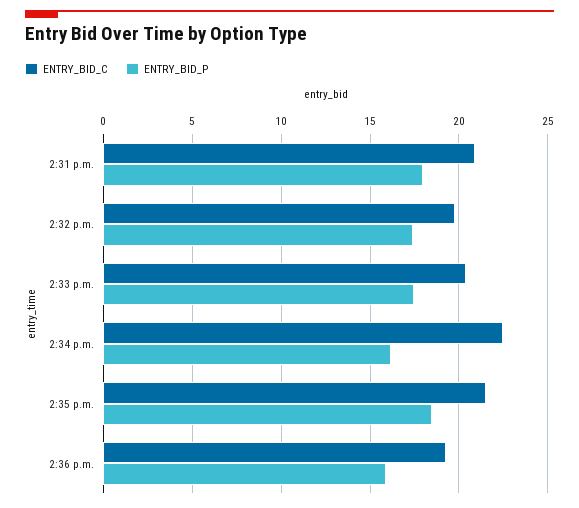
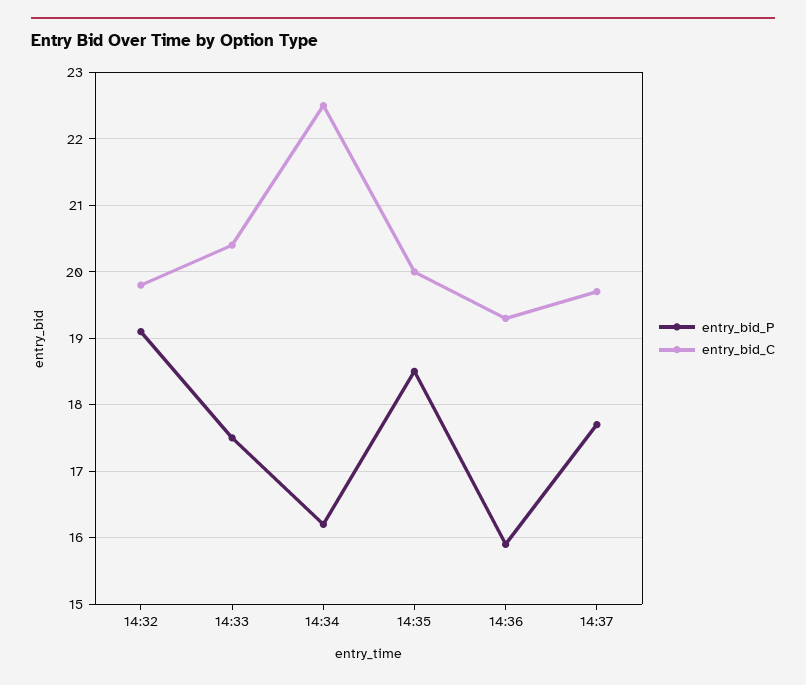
ENTRY_BID_C, 2:31 p.m.: 21 -> none
ENTRY_BID_P, 2:31 p.m.: 18 -> none
ENTRY_BID_P, 2:32 p.m.: 17.5 -> 19.1
ENTRY_BID_C, 2:35 p.m.: 21.5 -> 20
ENTRY_BID_P, 14:37: none -> 17.7
ENTRY_BID_C, 14:37: none -> 19.7

